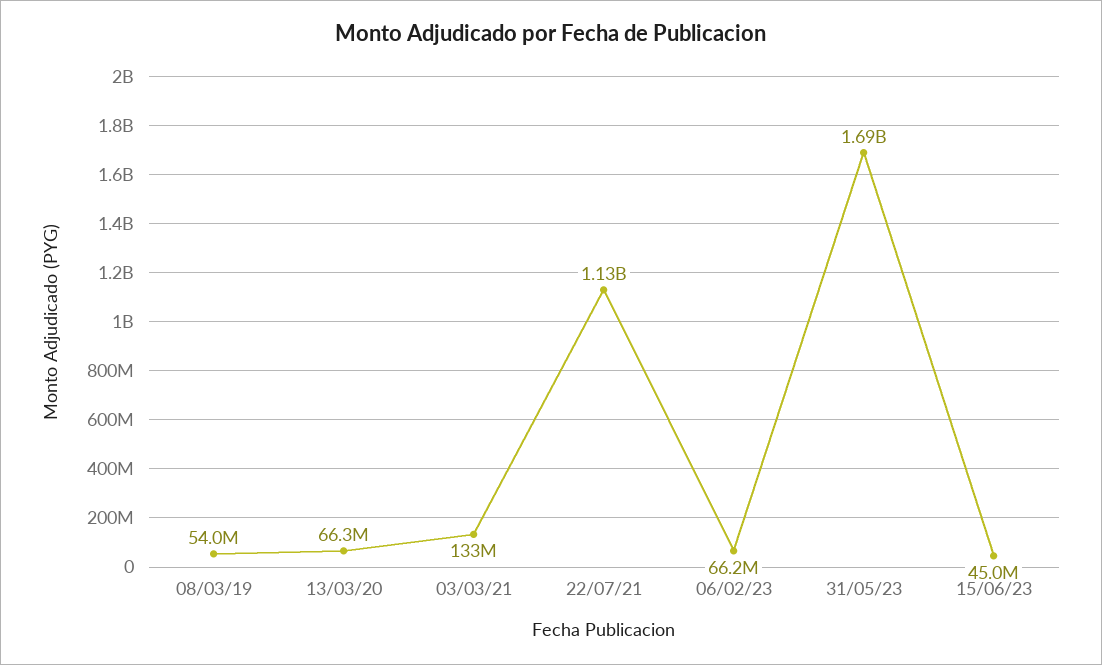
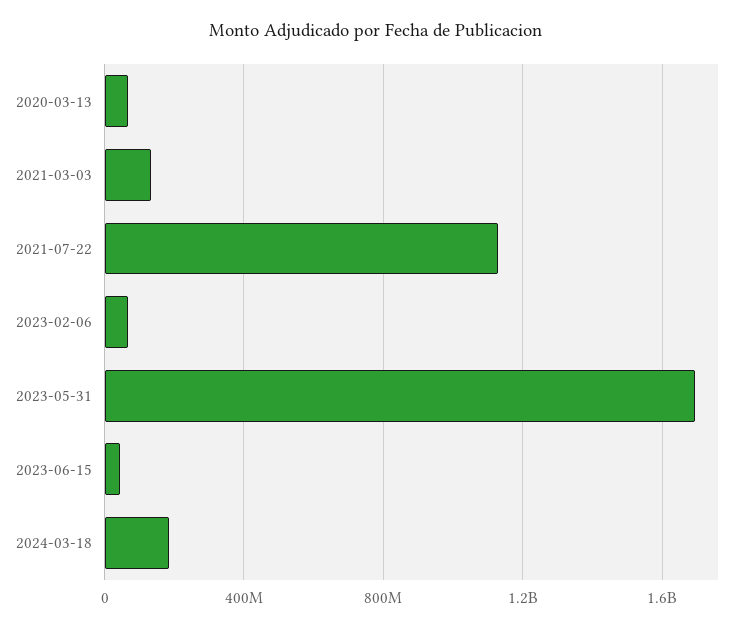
08/03/19: 54000000 -> none
2024-03-18: none -> 200000000

